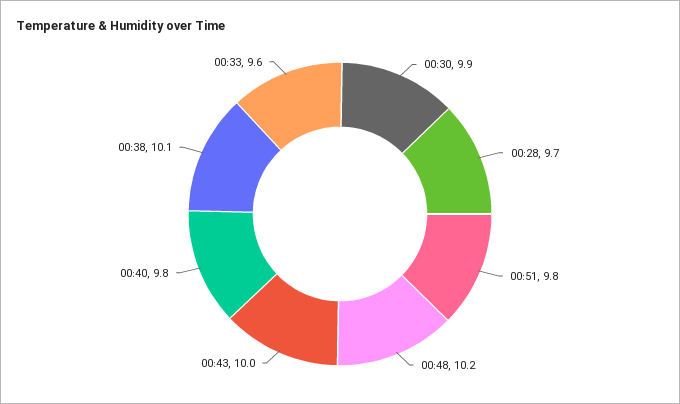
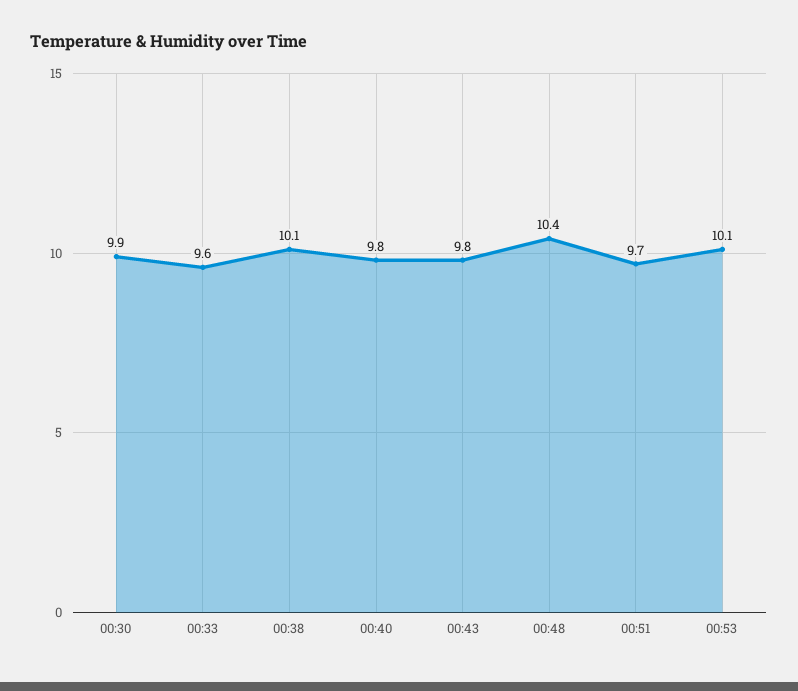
00:28: 9.7 -> none
00:51: 9.8 -> 9.7
00:48: 10.2 -> 10.4
00:43: 10 -> 9.8
00:53: none -> 10.1

